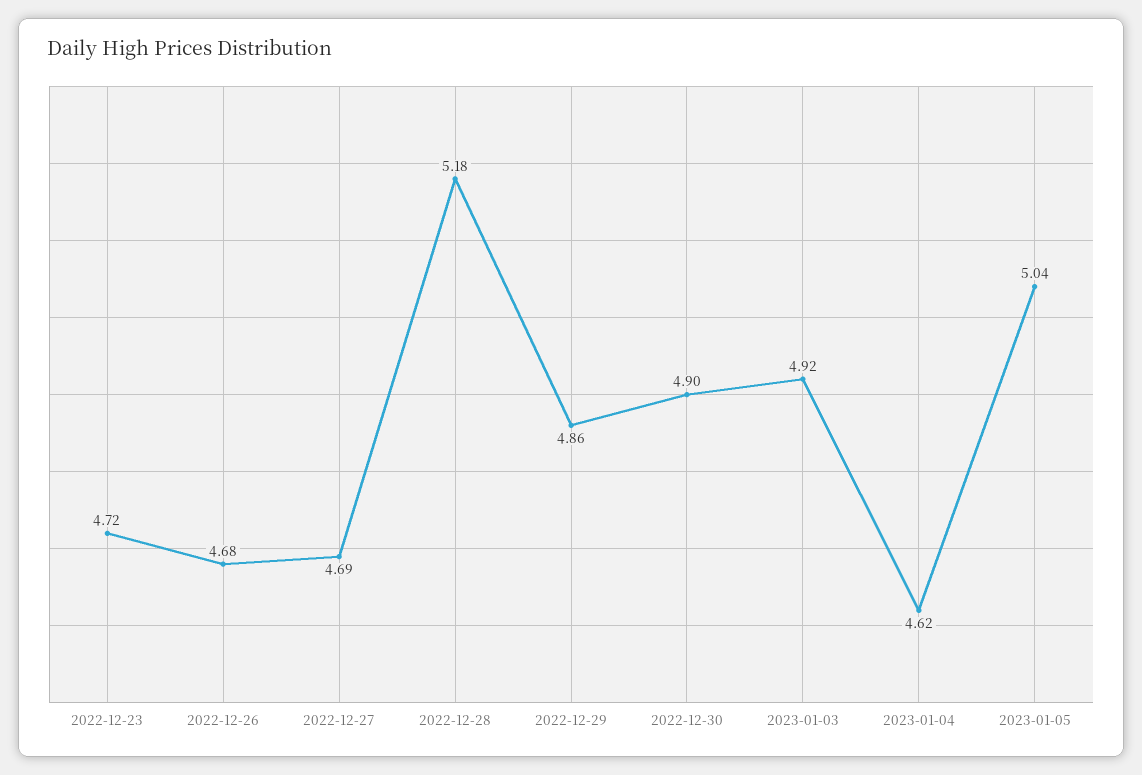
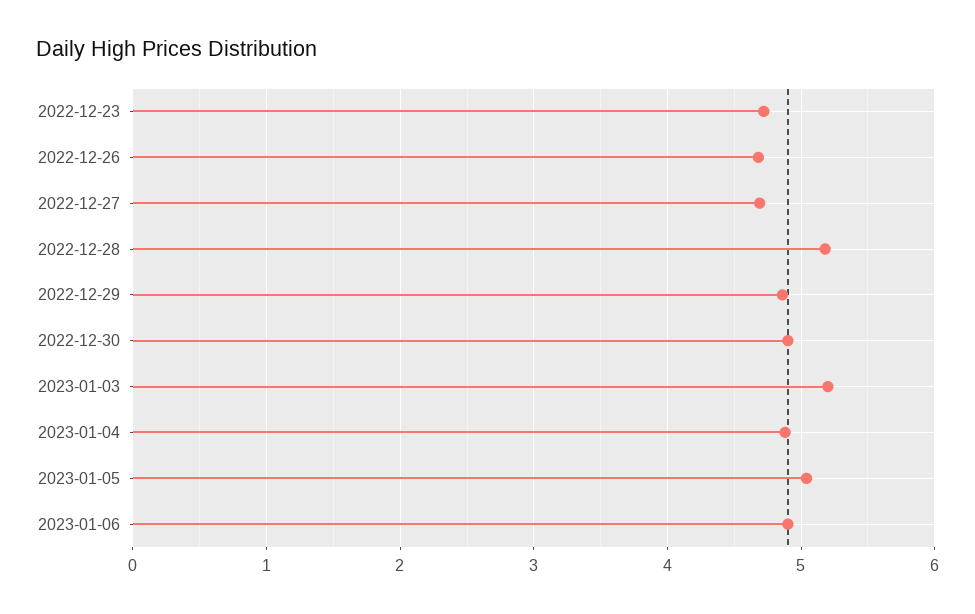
2023-01-03: 4.92 -> 5.2
2023-01-04: 4.62 -> 4.9
2023-01-06: none -> 4.9

